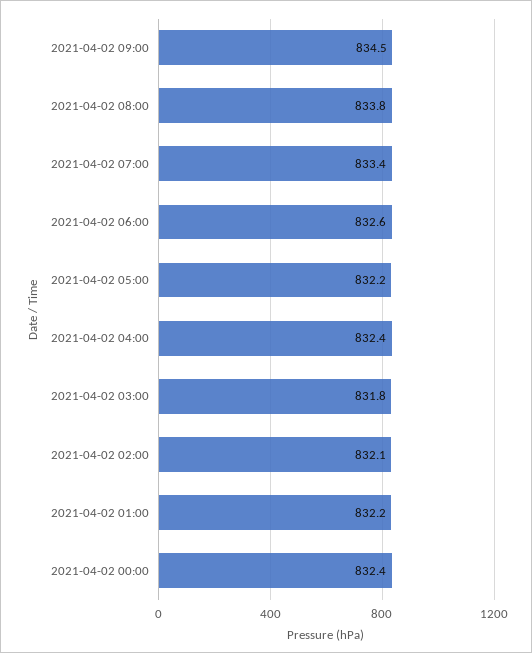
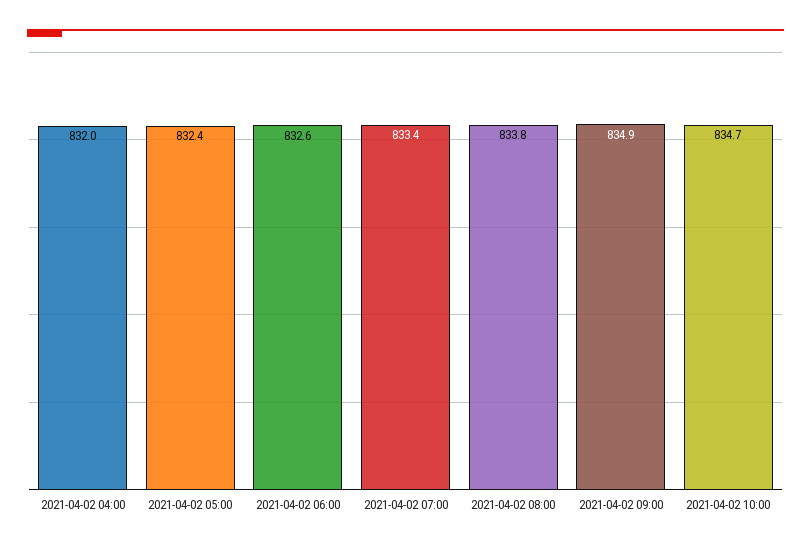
2021-04-02 09:00: 834.5 -> 834.9
2021-04-02 05:00: 832.2 -> 832.4
2021-04-02 04:00: 832.4 -> 832
2021-04-02 03:00: 831.8 -> none
2021-04-02 02:00: 832.1 -> none
2021-04-02 01:00: 832.2 -> none
2021-04-02 00:00: 832.4 -> none
2021-04-02 10:00: none -> 834.7

